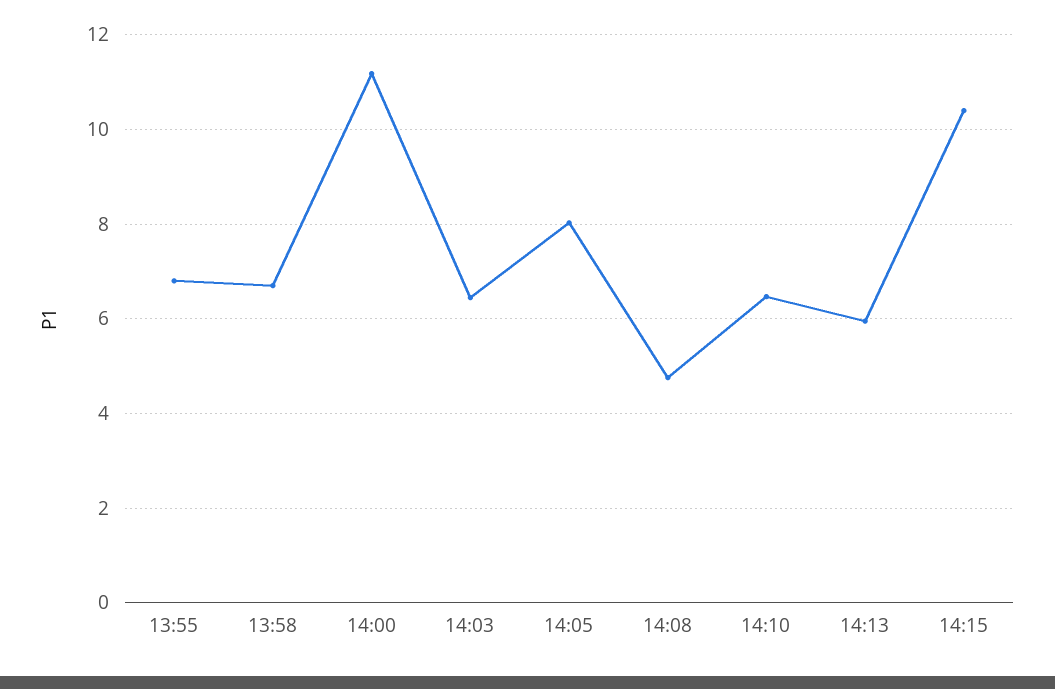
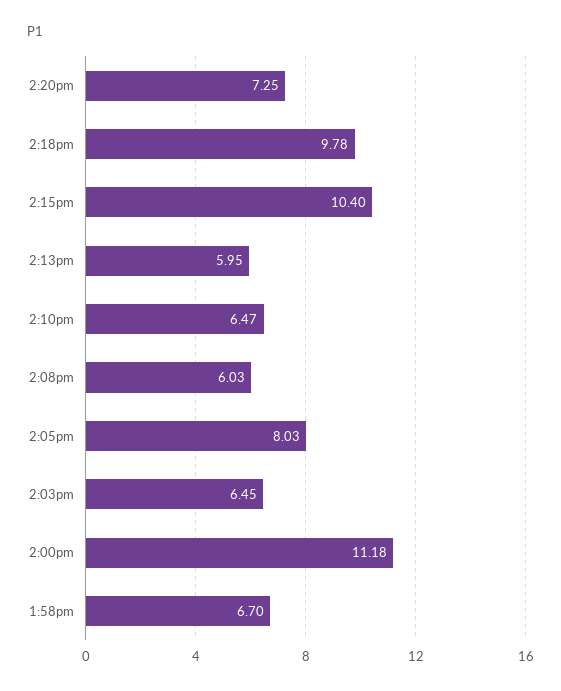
13:55: 6.8 -> none
14:08: 4.8 -> 6.03
2:20pm: none -> 7.25
2:18pm: none -> 9.78

